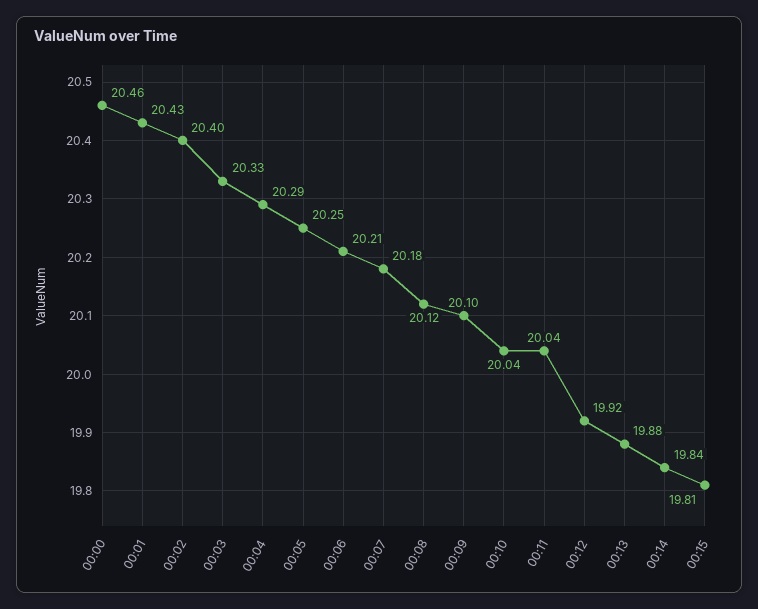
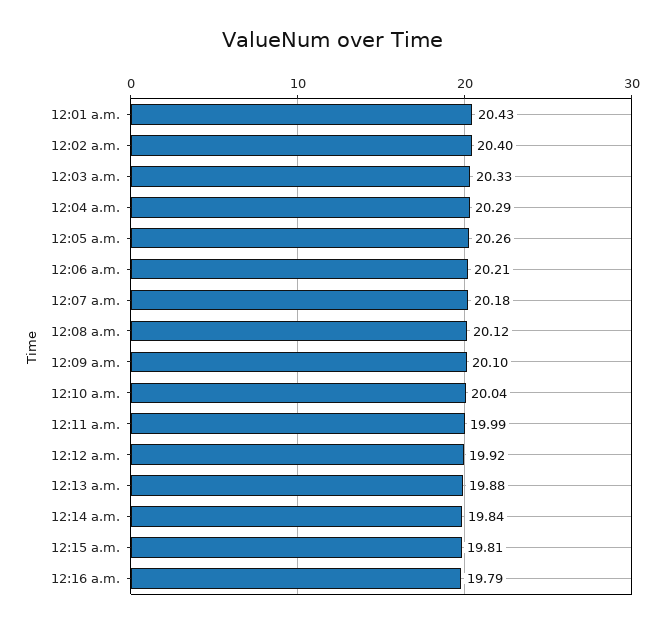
00:00: 20.46 -> none
00:05: 20.25 -> 20.26
00:11: 20.04 -> 19.99
12:16 a.m.: none -> 19.79

